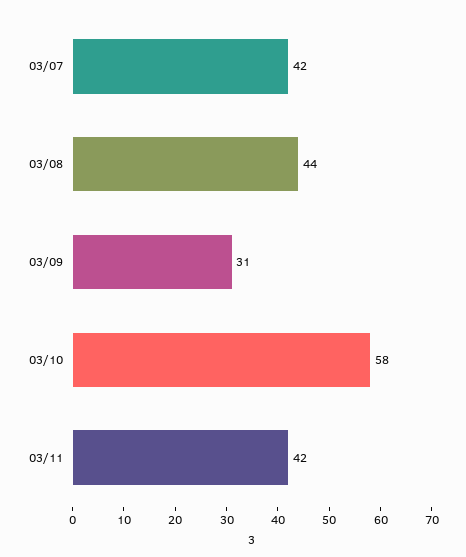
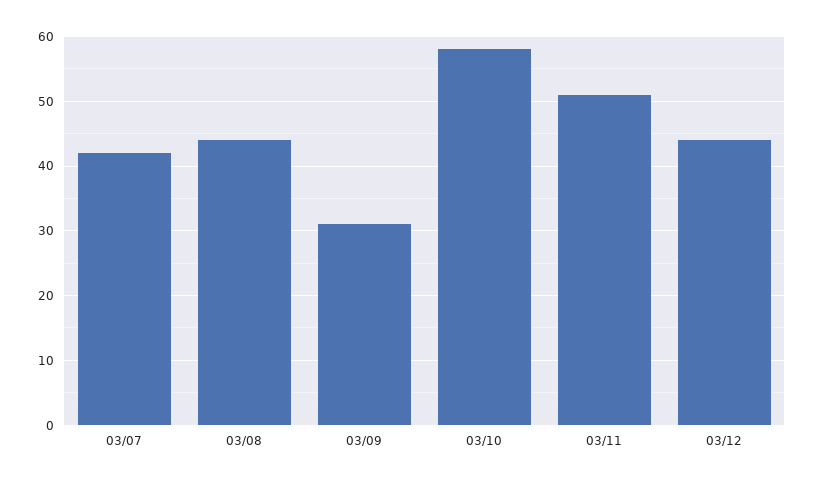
03/11: 42 -> 51
03/12: none -> 44

